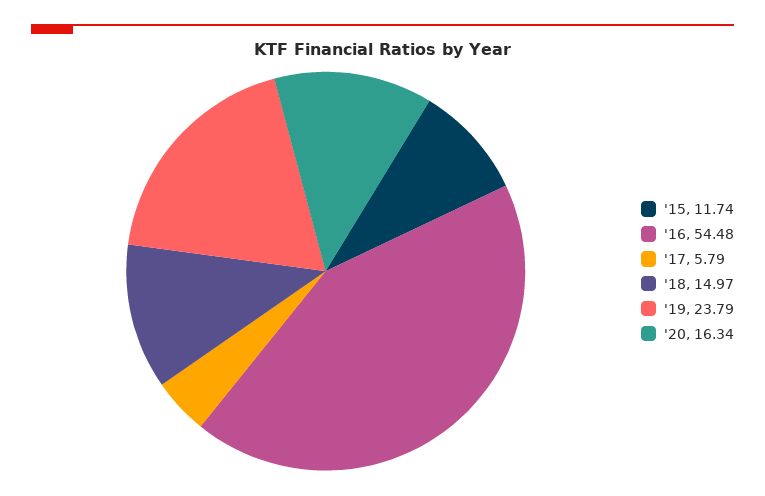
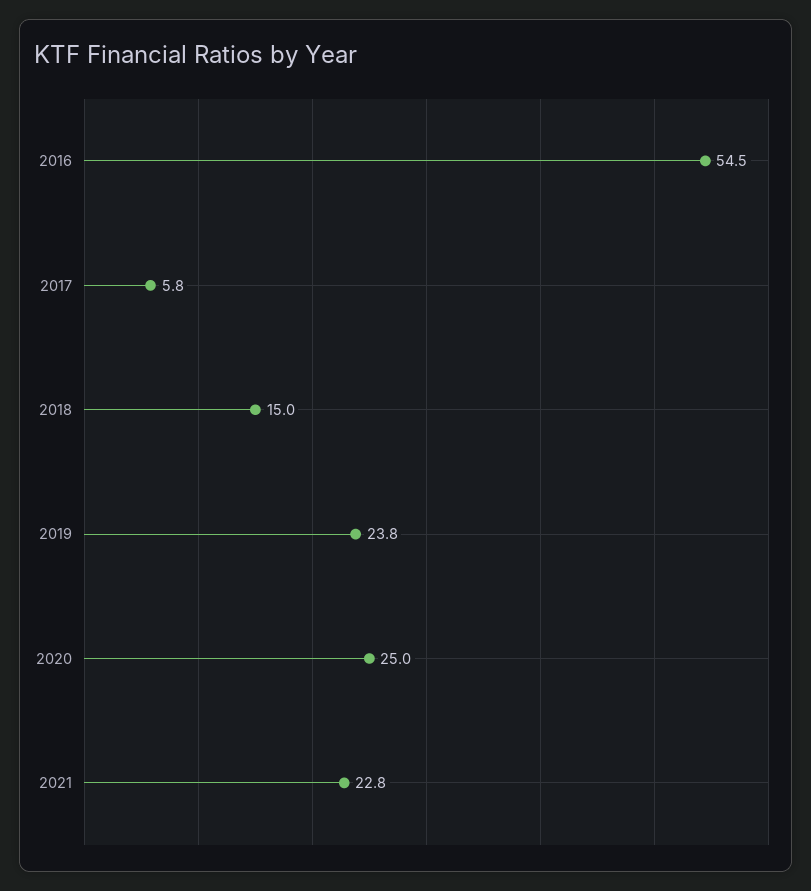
'15: 11.74 -> none
'20: 16.34 -> 25
2021: none -> 22.8

